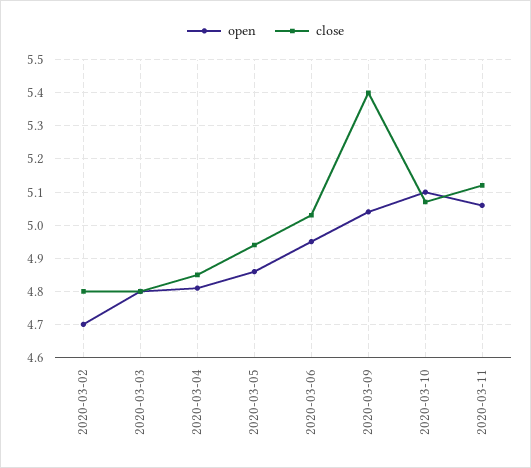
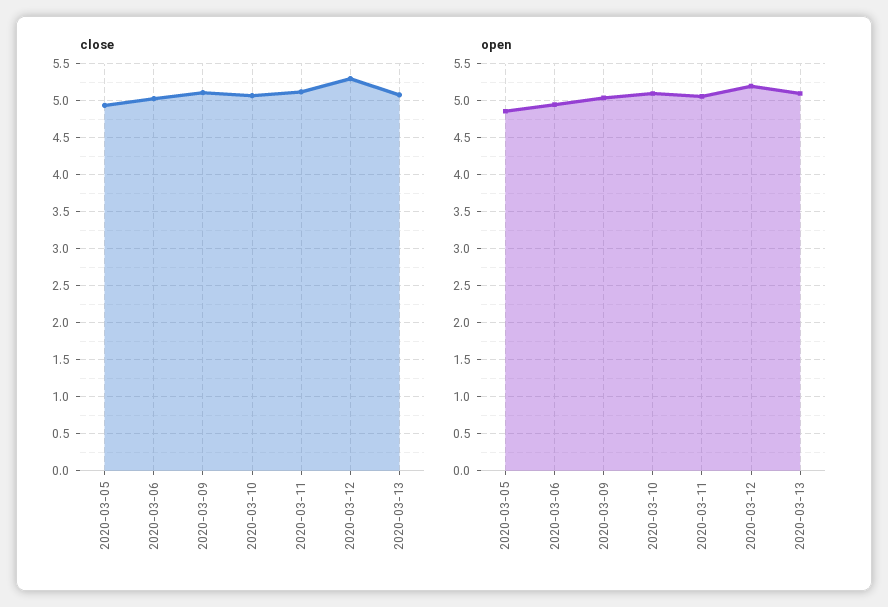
open, 2020-03-02: 4.7 -> none
close, 2020-03-02: 4.8 -> none
open, 2020-03-03: 4.8 -> none
close, 2020-03-03: 4.8 -> none
open, 2020-03-04: 4.8 -> none
close, 2020-03-04: 4.85 -> none
close, 2020-03-09: 5.4 -> 5.1
close, 2020-03-12: none -> 5.3
close, 2020-03-13: none -> 5.1
open, 2020-03-12: none -> 5.2
open, 2020-03-13: none -> 5.1

